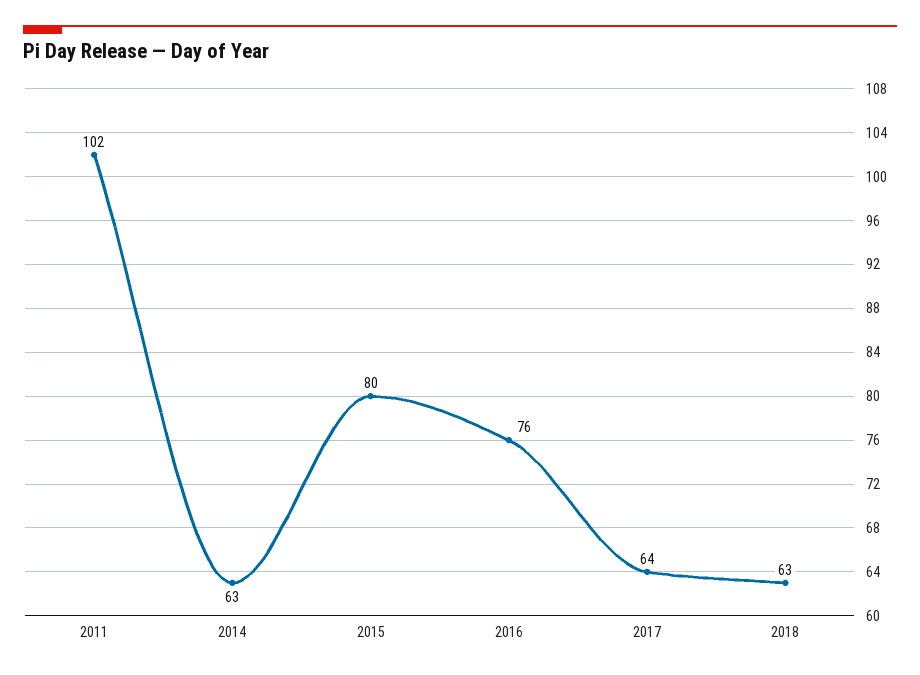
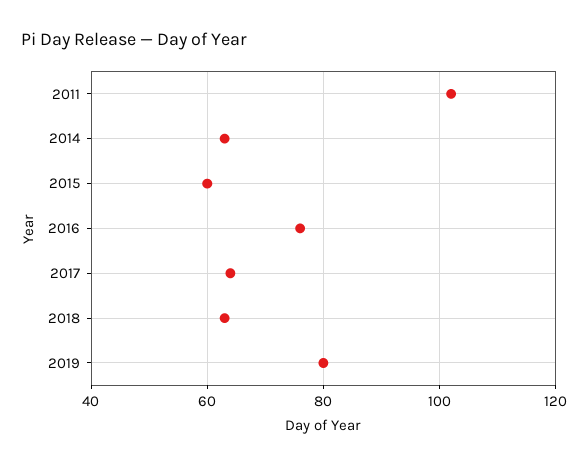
2015: 80 -> 60
2019: none -> 80

